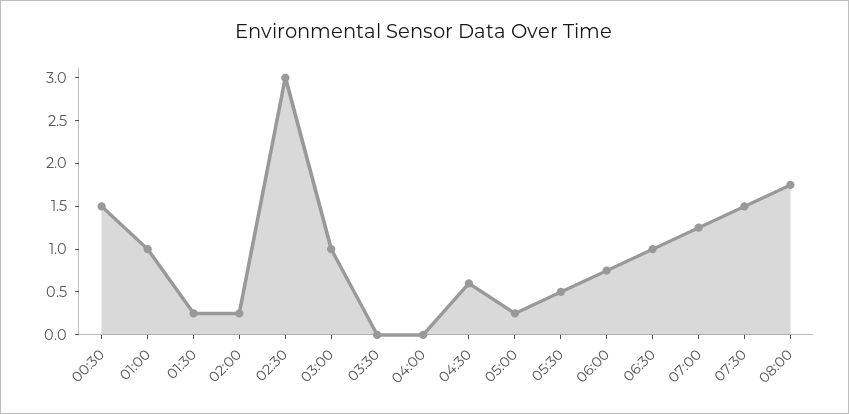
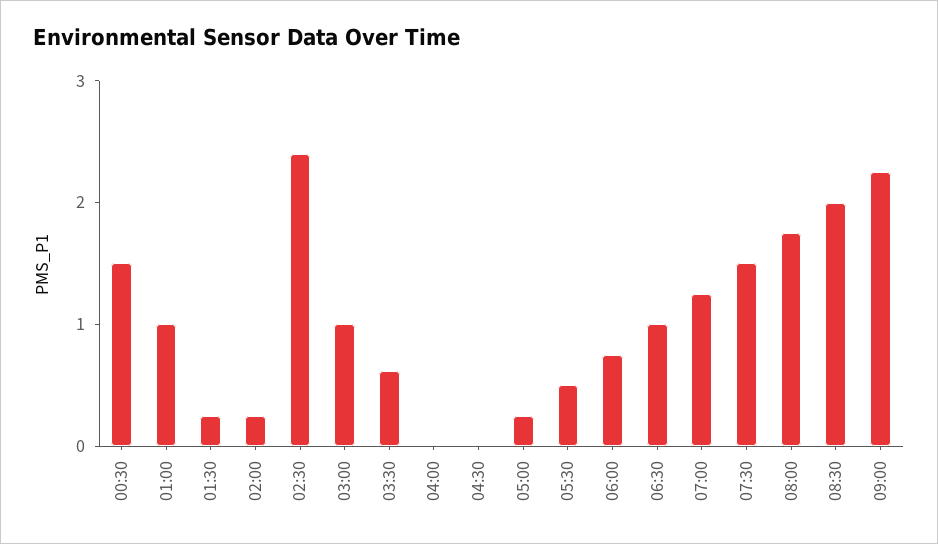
02:30: 3 -> 2.4
03:30: 0 -> 0.6
04:30: 0.6 -> 0
08:30: none -> 2
09:00: none -> 2.2

